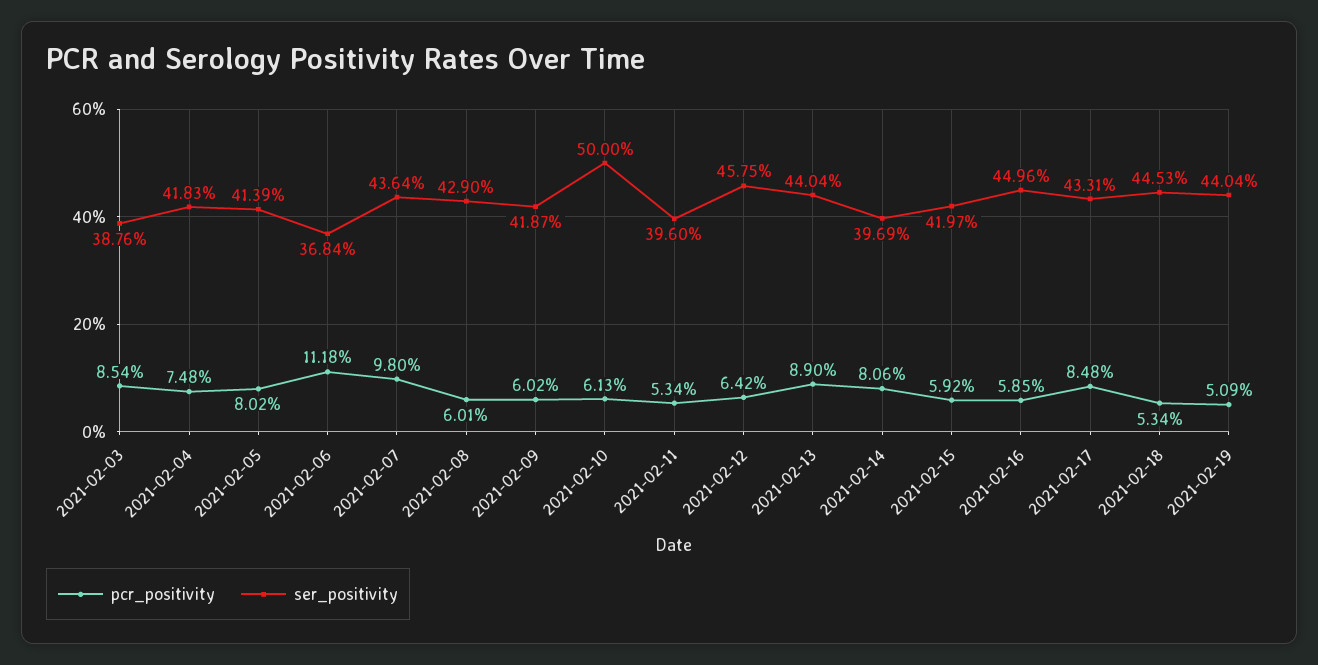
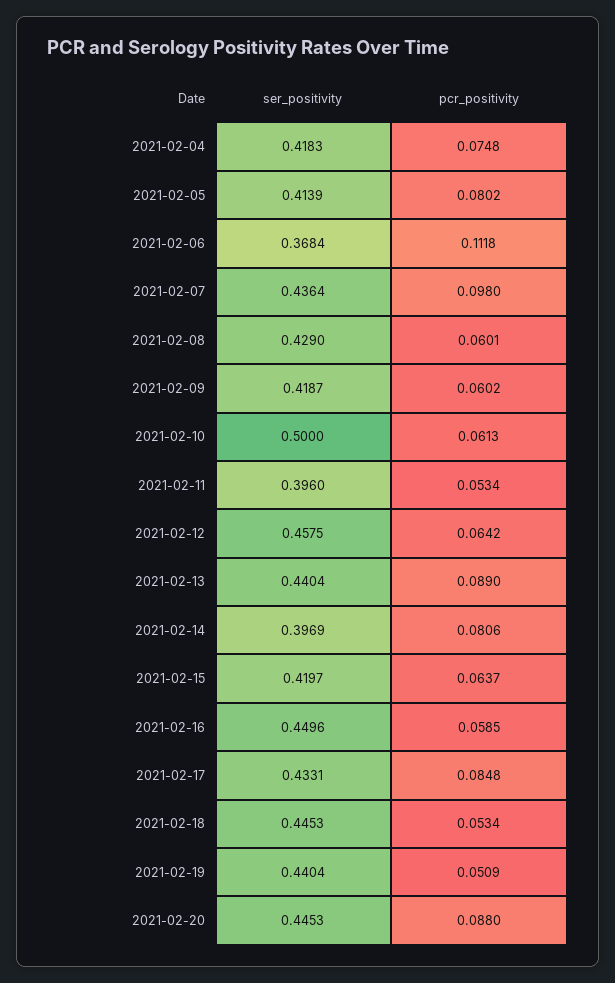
pcr_positivity, 2021-02-03: 0.0854 -> none
ser_positivity, 2021-02-03: 0.3876 -> none
pcr_positivity, 2021-02-15: 0.0592 -> 0.0637
ser_positivity, 2021-02-20: none -> 0.4453
pcr_positivity, 2021-02-20: none -> 0.088

